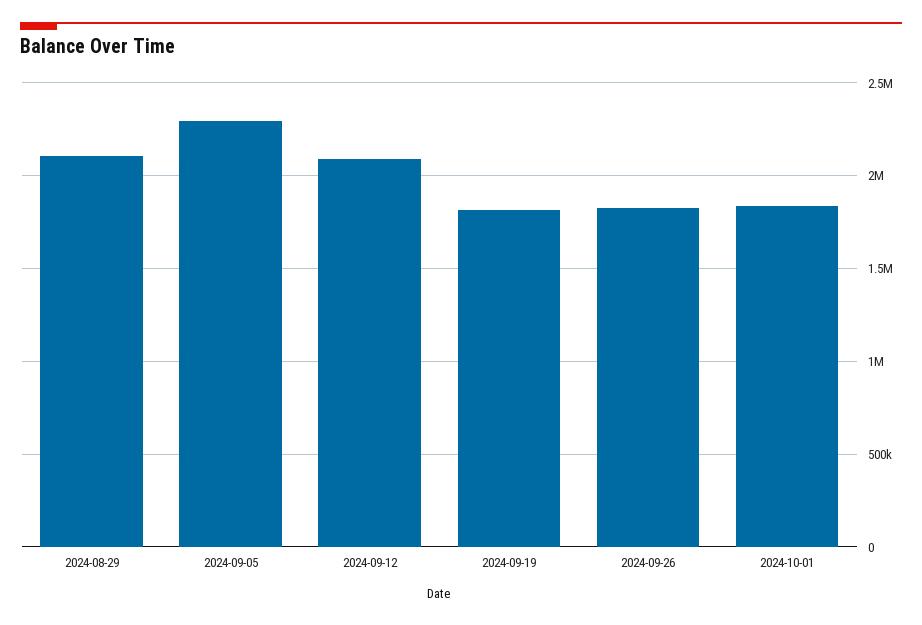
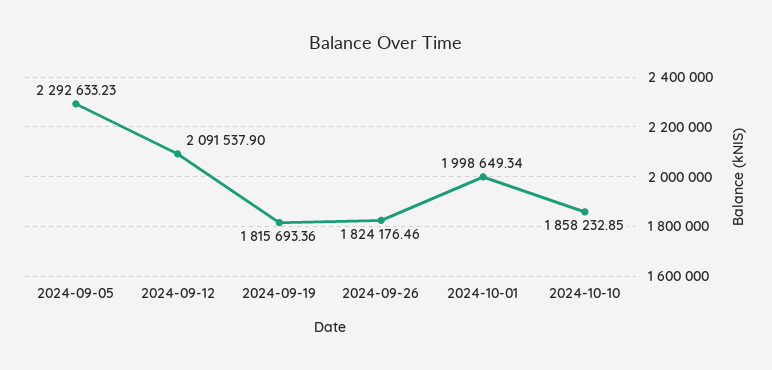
2024-08-29: 2100000 -> none
2024-10-01: 1850000 -> 1998649.34
2024-10-10: none -> 1858232.85

